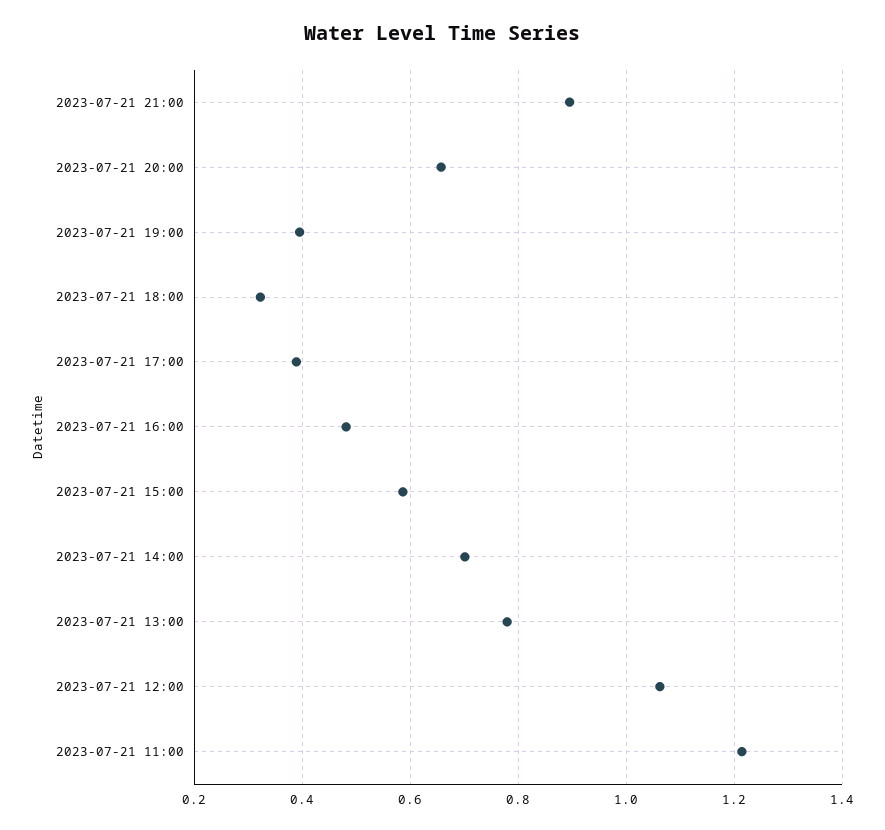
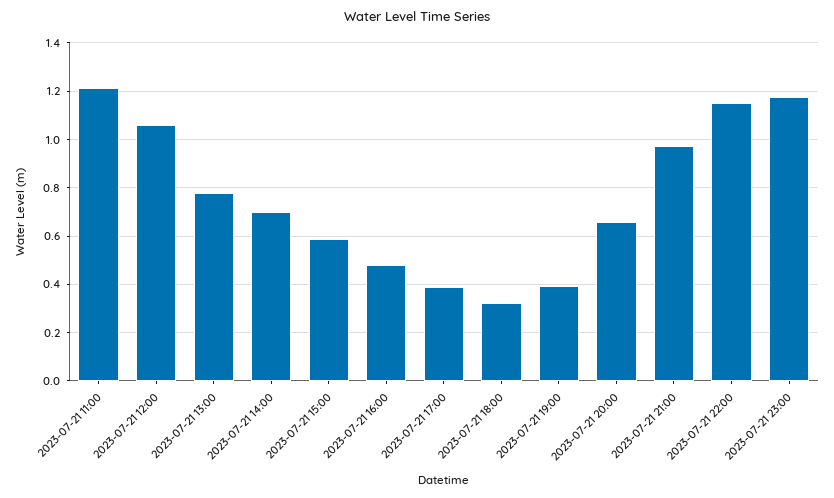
2023-07-21 21:00: 0.9 -> 0.975
2023-07-21 22:00: none -> 1.15
2023-07-21 23:00: none -> 1.175

